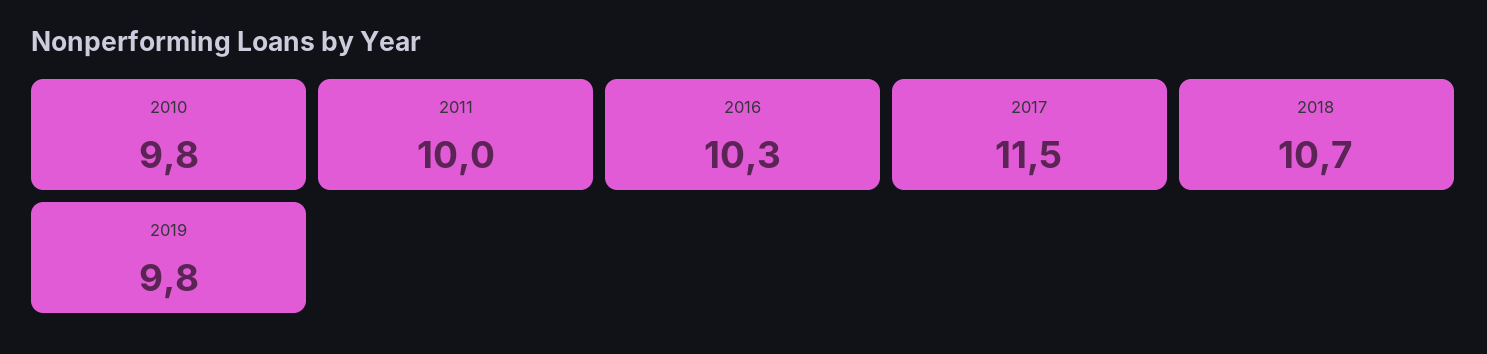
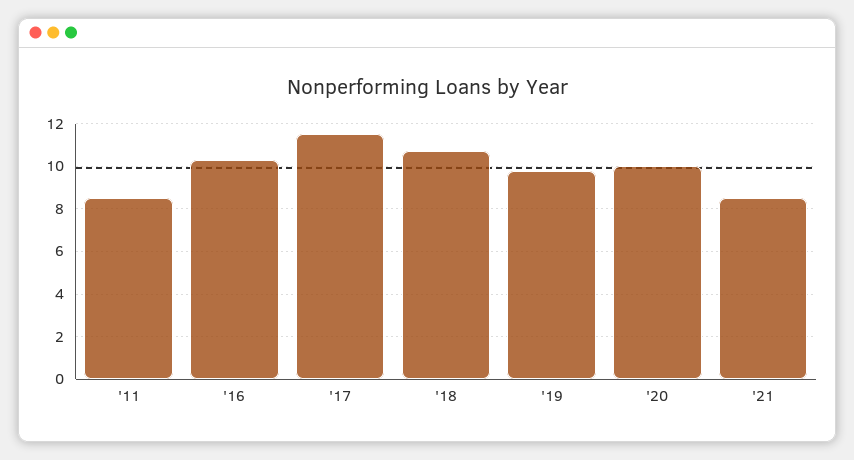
2010: 9.8 -> none
2011: 10 -> 8.5
'20: none -> 10
'21: none -> 8.5

